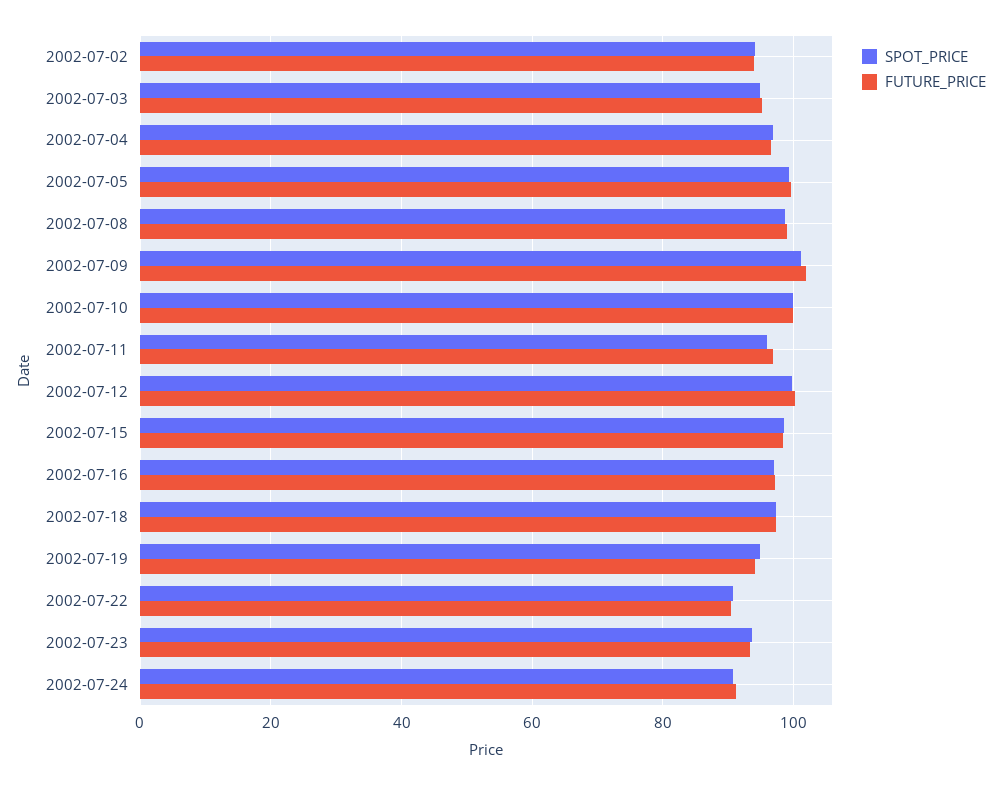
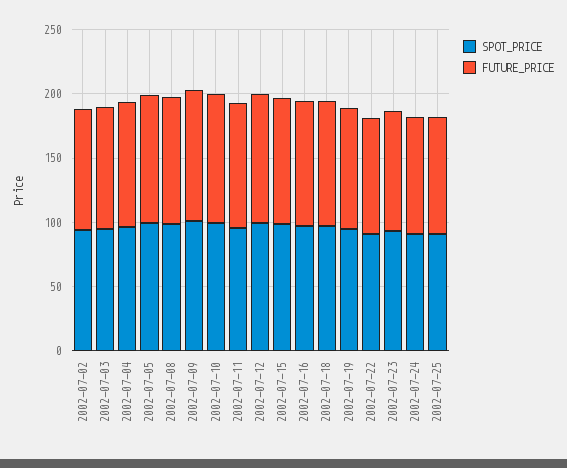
SPOT_PRICE, 2002-07-25: none -> 90
FUTURE_PRICE, 2002-07-25: none -> 90

